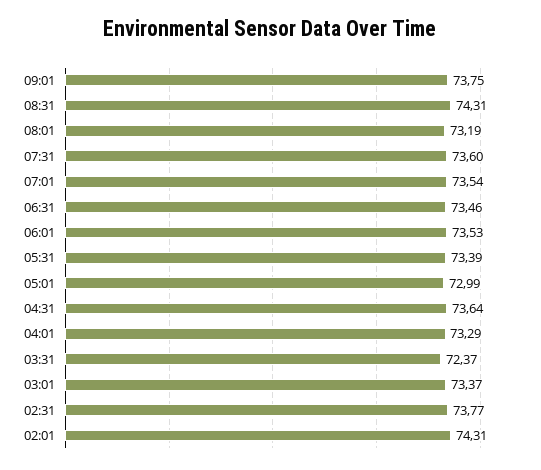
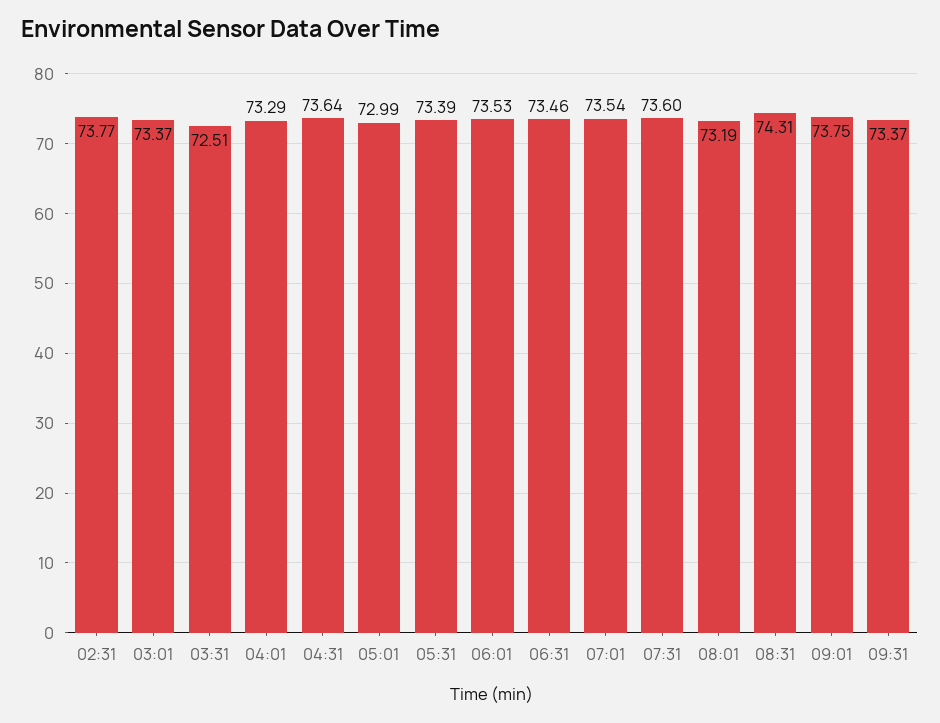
03:31: 72.37 -> 72.51
02:01: 74.31 -> none
09:31: none -> 73.37

